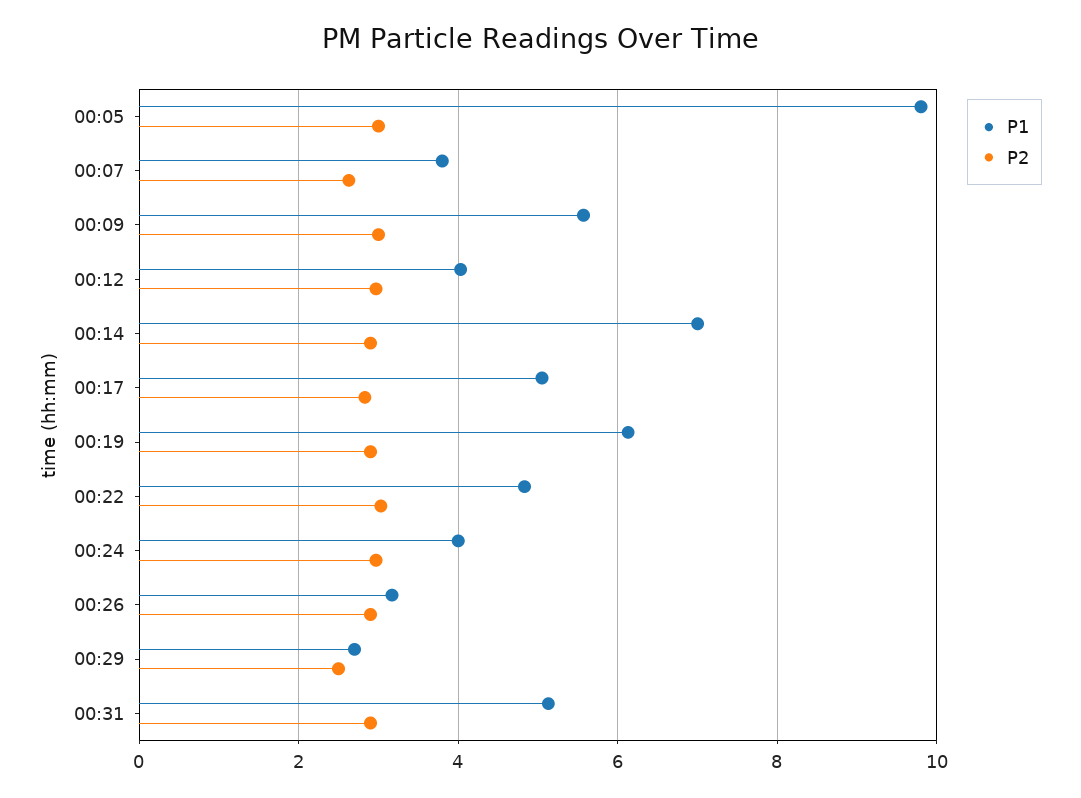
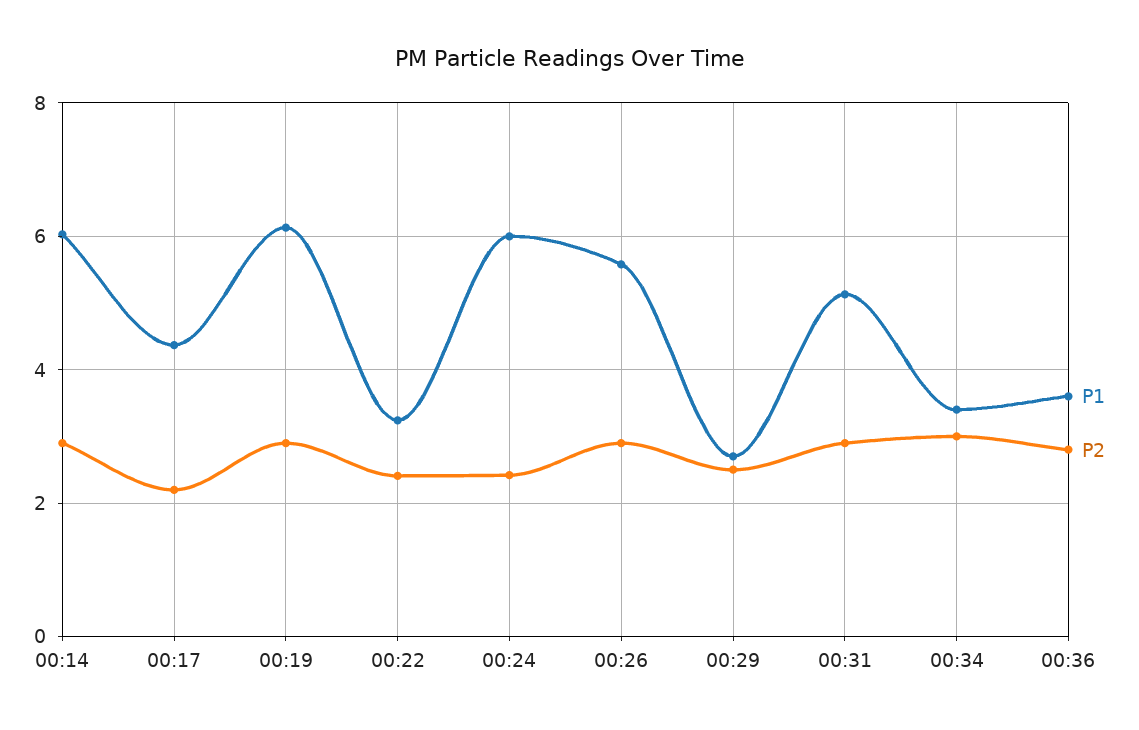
P1, 00:05: 9.8 -> none
P2, 00:05: 3 -> none
P1, 00:07: 3.8 -> none
P2, 00:07: 2.6 -> none
P1, 00:09: 5.6 -> none
P2, 00:09: 3 -> none
P1, 00:12: 4 -> none
P2, 00:12: 3 -> none
P1, 00:14: 7 -> 6
P1, 00:17: 5 -> 4.4
P2, 00:17: 2.8 -> 2.2
P1, 00:22: 4.8 -> 3.2
P2, 00:22: 3 -> 2.4
P1, 00:24: 4 -> 6
P2, 00:24: 3 -> 2.4
P1, 00:26: 3.2 -> 5.6
P1, 00:34: none -> 3.4
P2, 00:34: none -> 3
P1, 00:36: none -> 3.6
P2, 00:36: none -> 2.8

